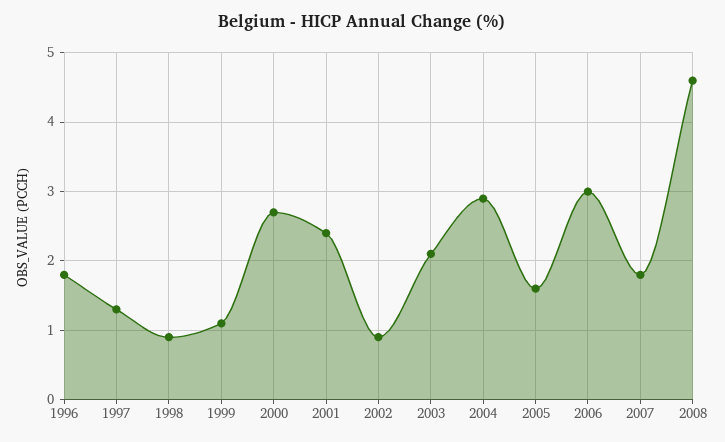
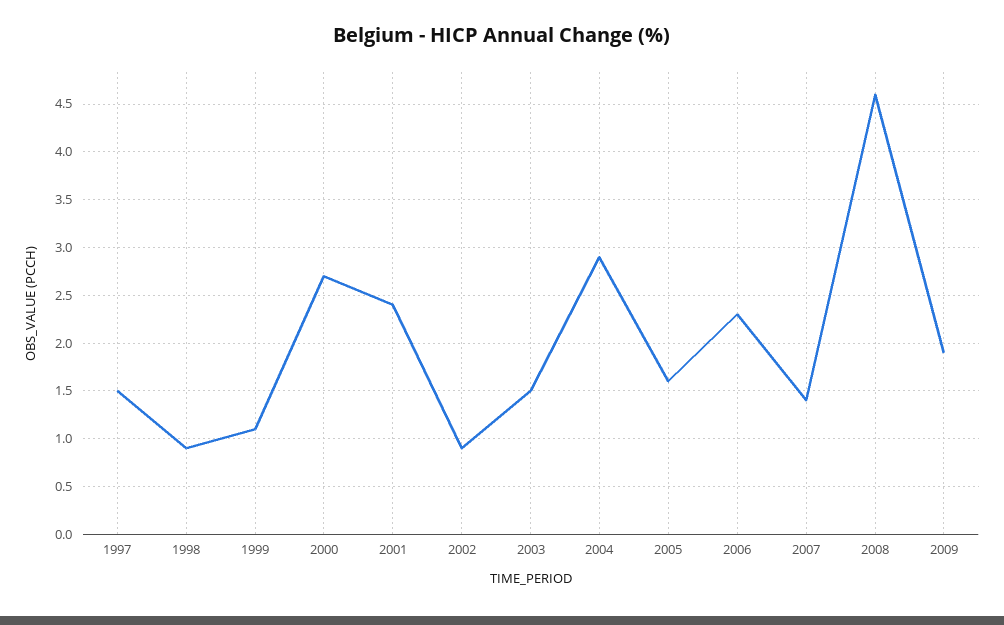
1996: 1.8 -> none
1997: 1.3 -> 1.5
2003: 2.1 -> 1.5
2006: 3 -> 2.3
2007: 1.8 -> 1.4
2009: none -> 1.9

